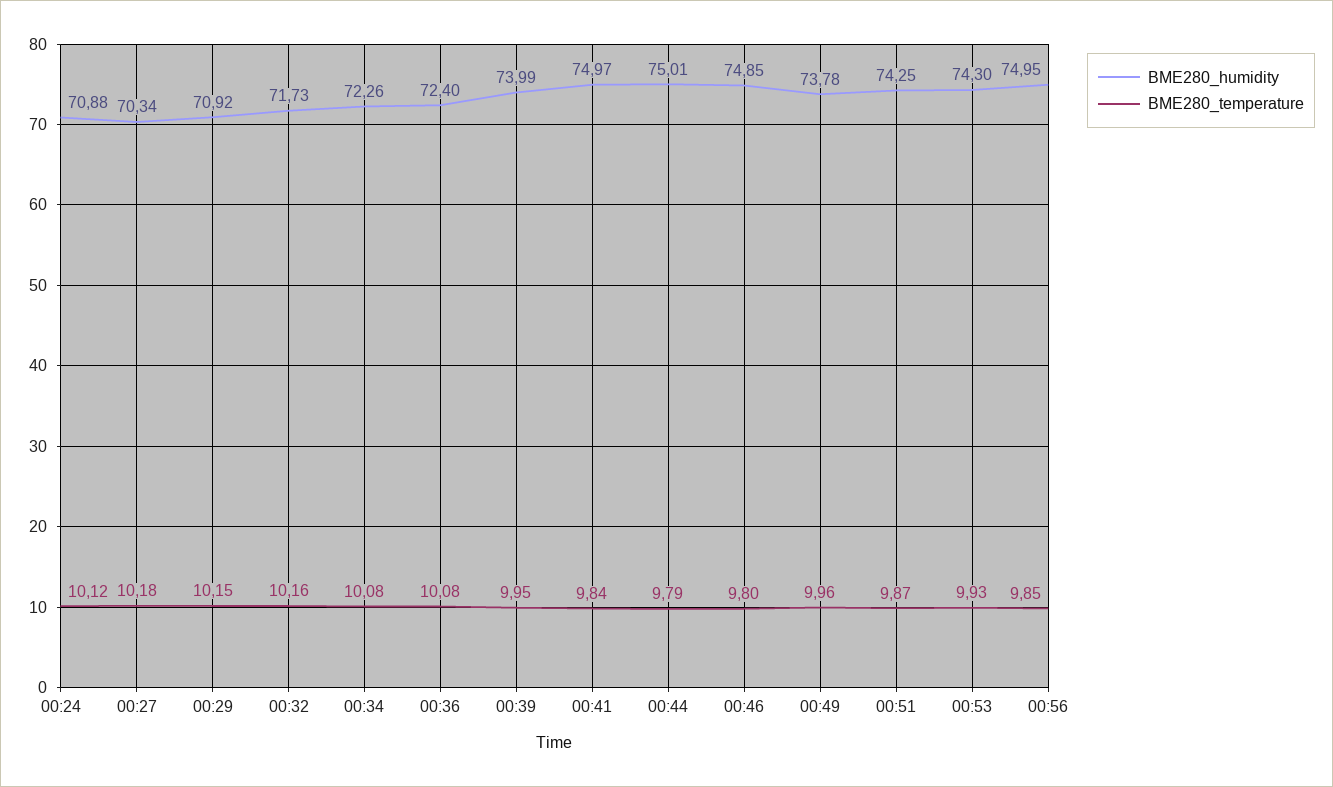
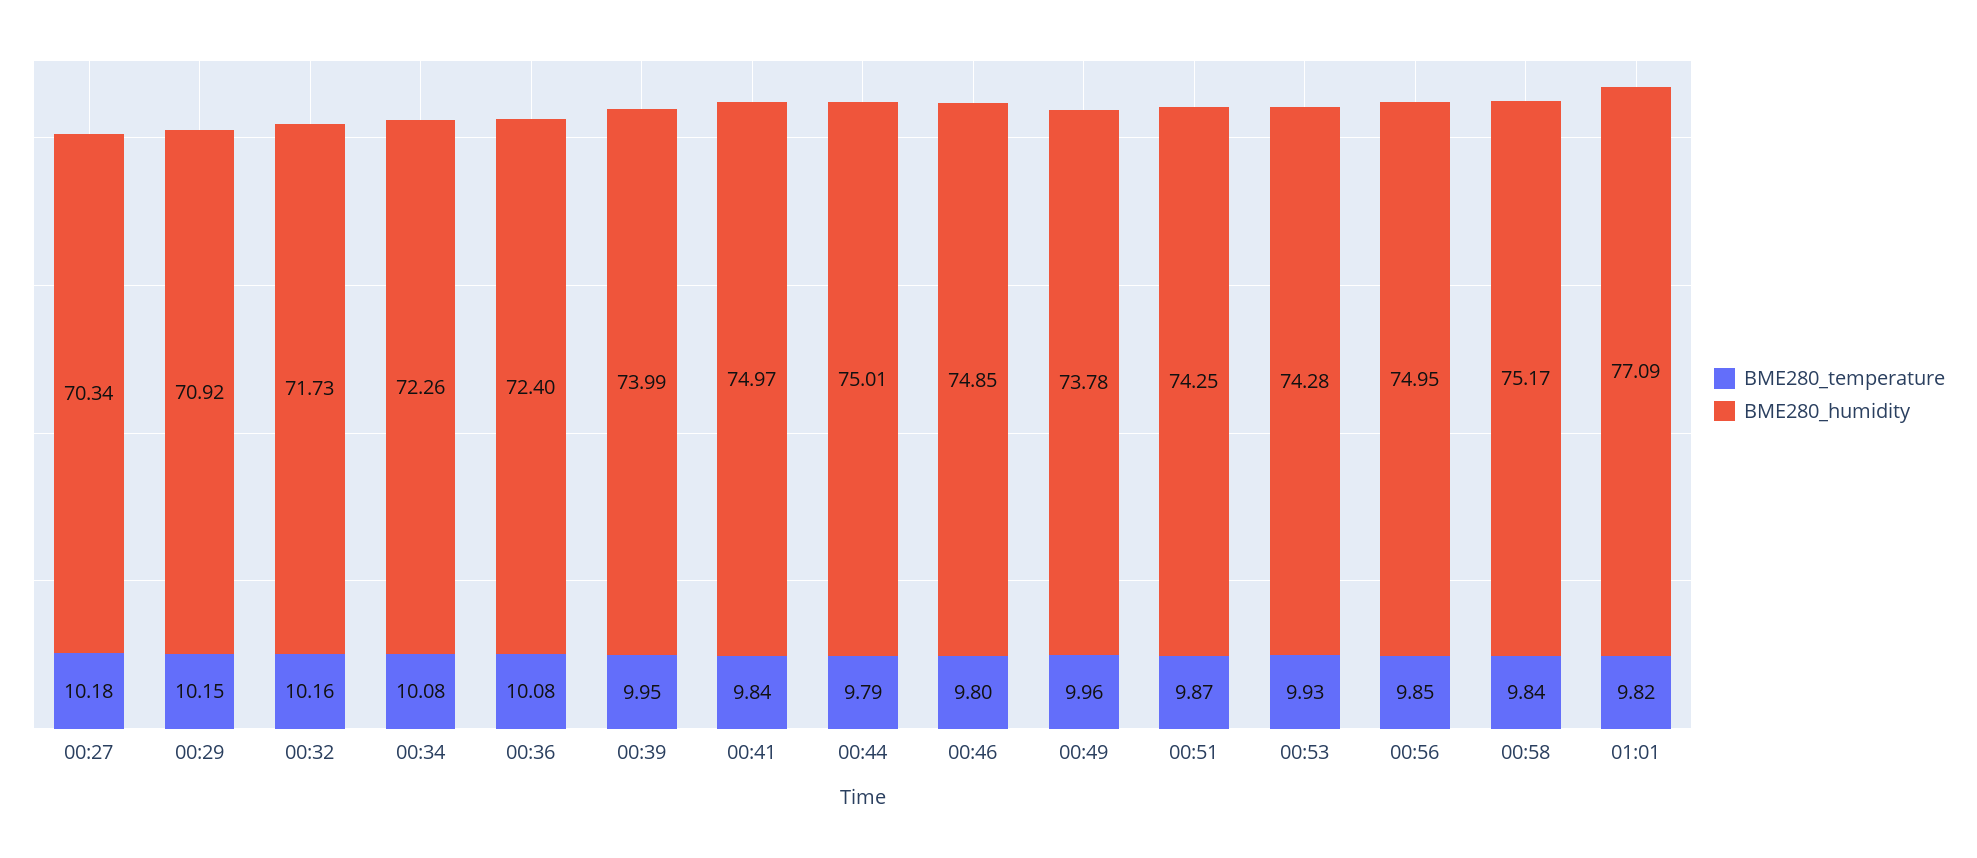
BME280_humidity, 00:24: 70.88 -> none
BME280_temperature, 00:24: 10.12 -> none
BME280_humidity, 00:53: 74.3 -> 74.28
BME280_temperature, 00:58: none -> 9.84
BME280_humidity, 00:58: none -> 75.17
BME280_temperature, 01:01: none -> 9.82
BME280_humidity, 01:01: none -> 77.09

